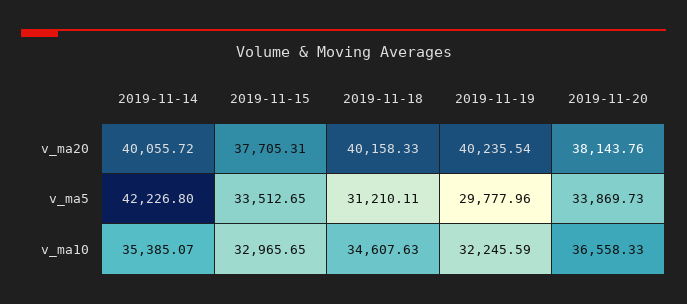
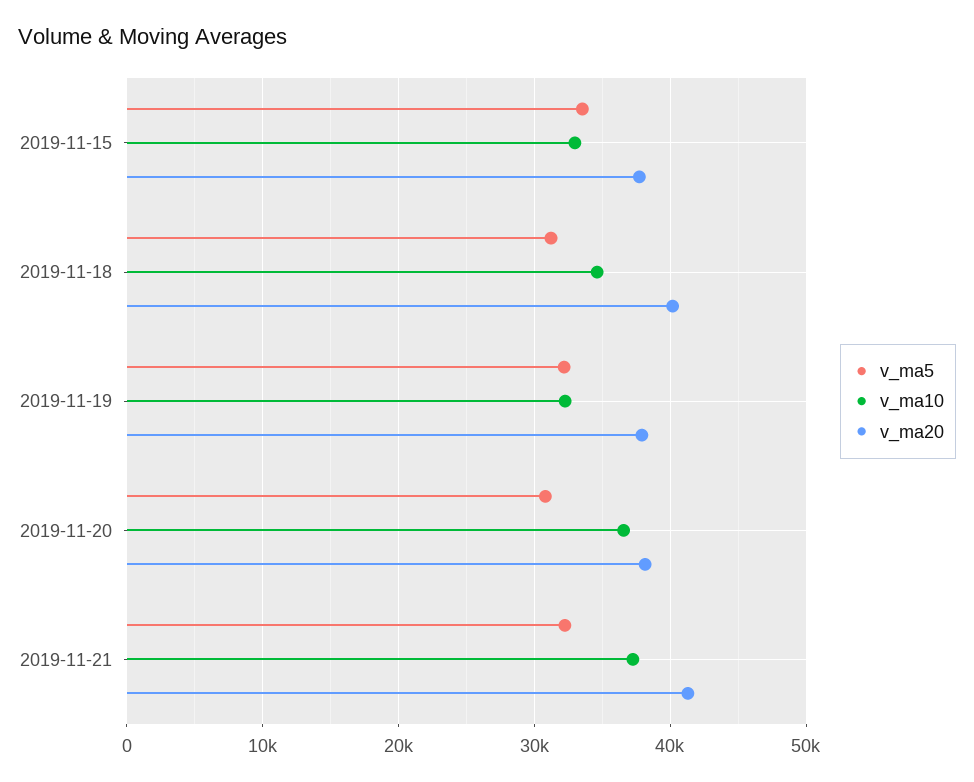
v_ma20, 2019-11-14: 40055.72 -> none
v_ma20, 2019-11-19: 40235.54 -> 38000
v_ma5, 2019-11-14: 42226.8 -> none
v_ma5, 2019-11-19: 29777.96 -> 32000
v_ma5, 2019-11-20: 33869.73 -> 31000
v_ma10, 2019-11-14: 35385.07 -> none
v_ma5, 2019-11-21: none -> 32000
v_ma10, 2019-11-21: none -> 37000
v_ma20, 2019-11-21: none -> 41000

